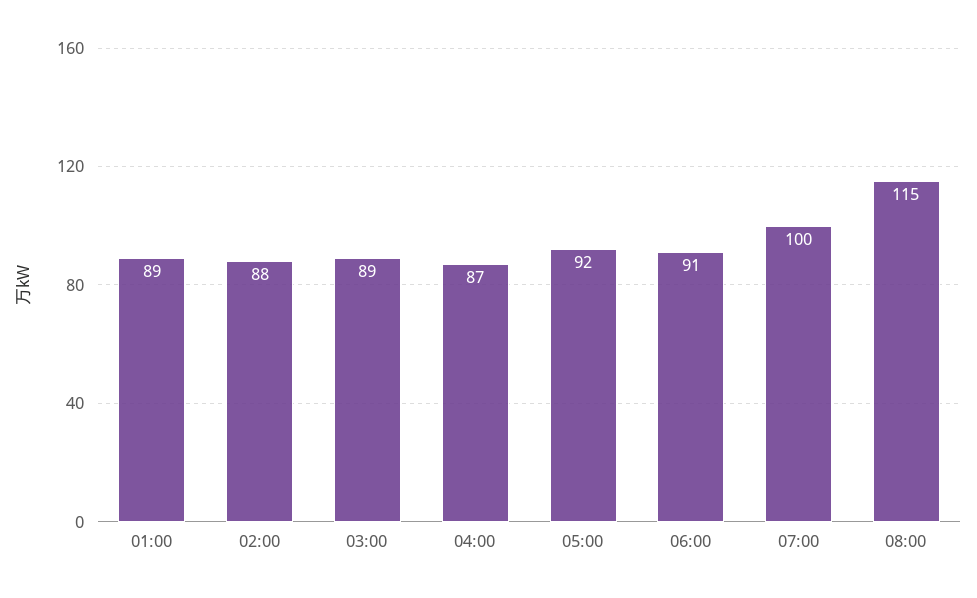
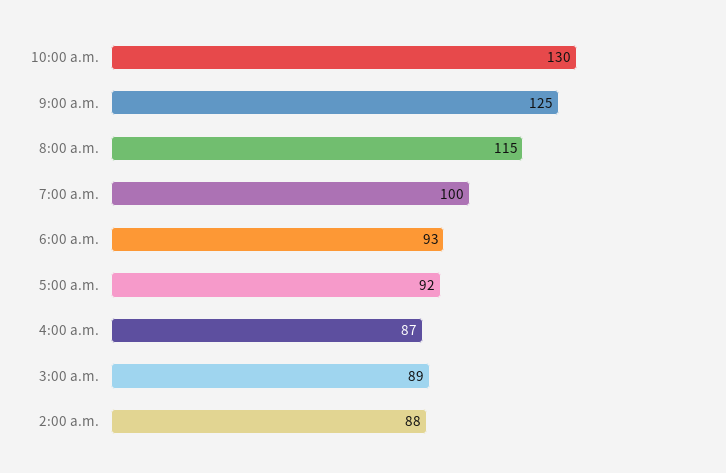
01:00: 89 -> none
06:00: 91 -> 93
10:00 a.m.: none -> 130
9:00 a.m.: none -> 125

